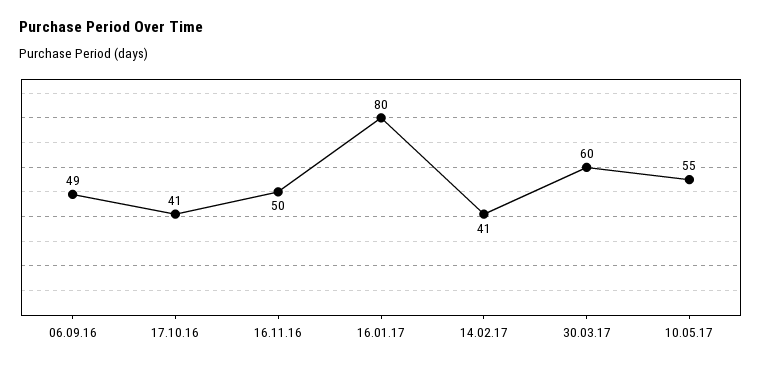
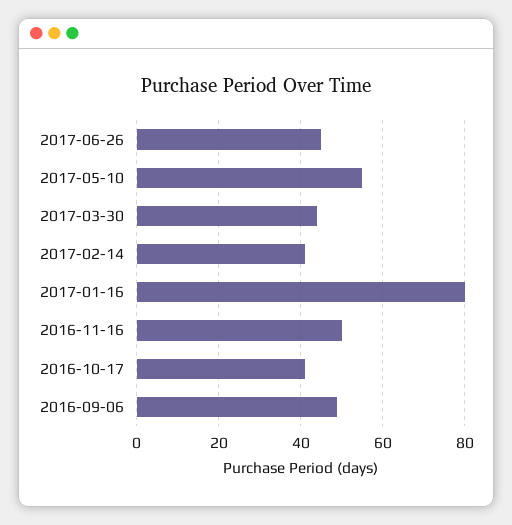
30.03.17: 60 -> 45
2017-06-26: none -> 45

